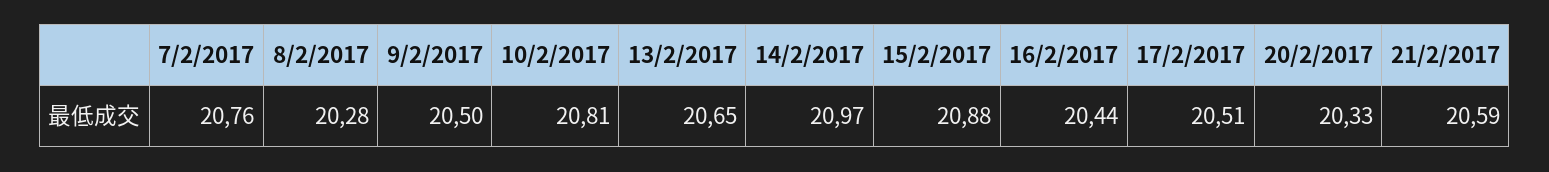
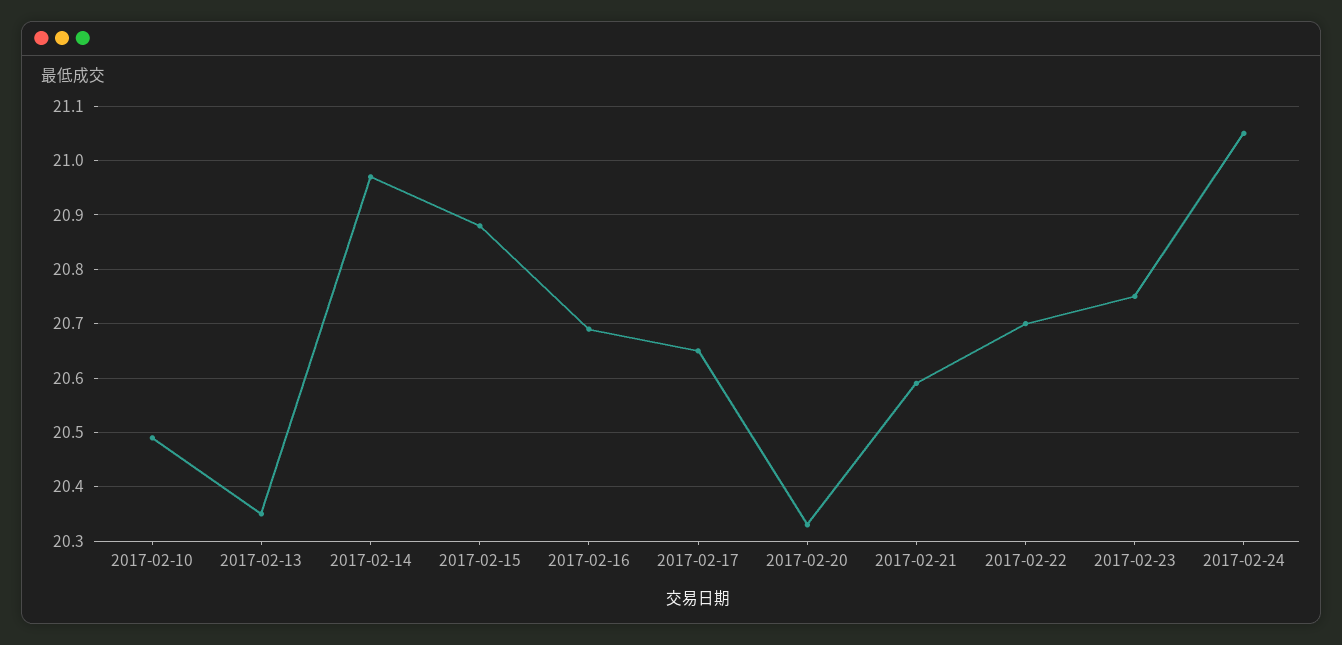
7/2/2017: 20.76 -> none
8/2/2017: 20.28 -> none
9/2/2017: 20.5 -> none
10/2/2017: 20.81 -> 20.5
13/2/2017: 20.65 -> 20.35
16/2/2017: 20.44 -> 20.7
17/2/2017: 20.51 -> 20.65
2017-02-22: none -> 20.7
2017-02-23: none -> 20.75
2017-02-24: none -> 21.05

